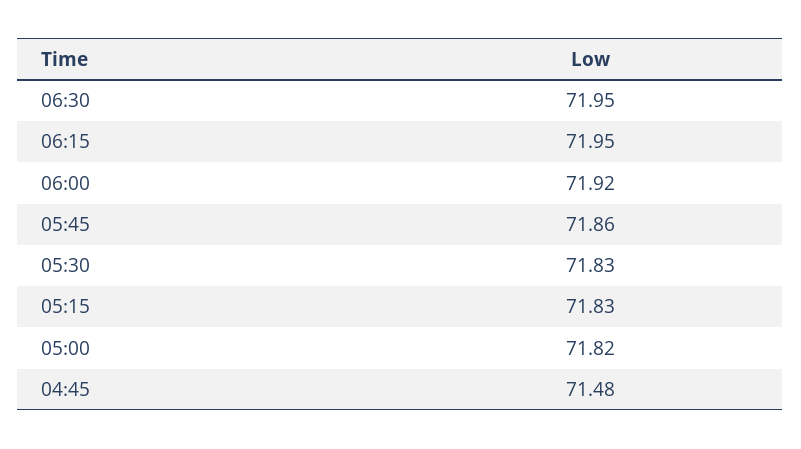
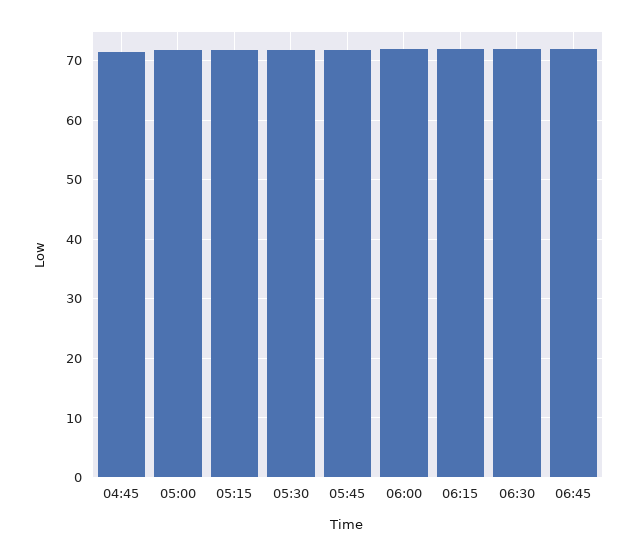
06:45: none -> 72

